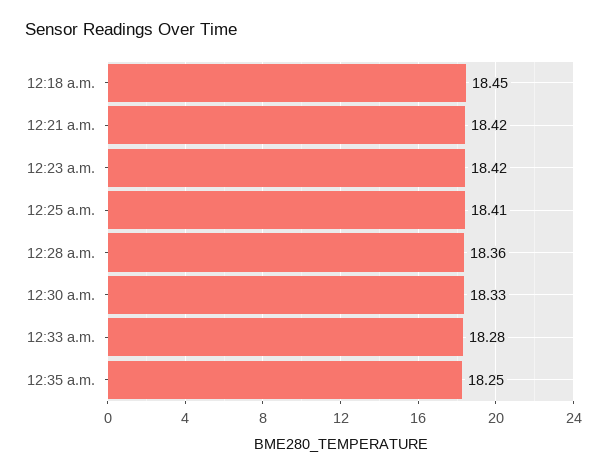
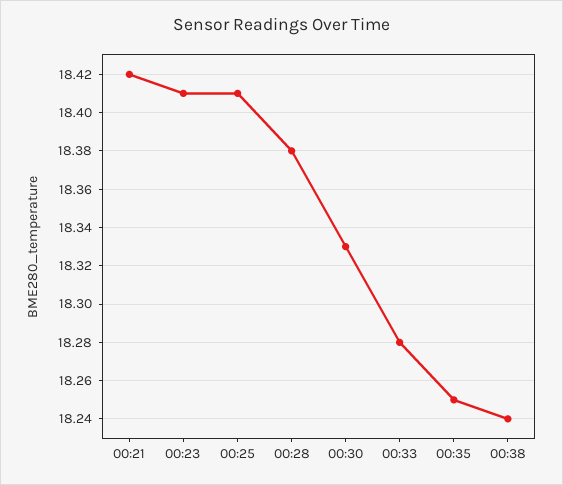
12:18 a.m.: 18.45 -> none
12:23 a.m.: 18.42 -> 18.41
12:28 a.m.: 18.36 -> 18.38
00:38: none -> 18.24

